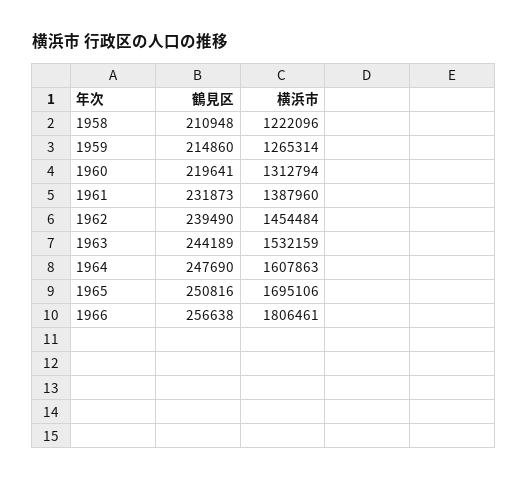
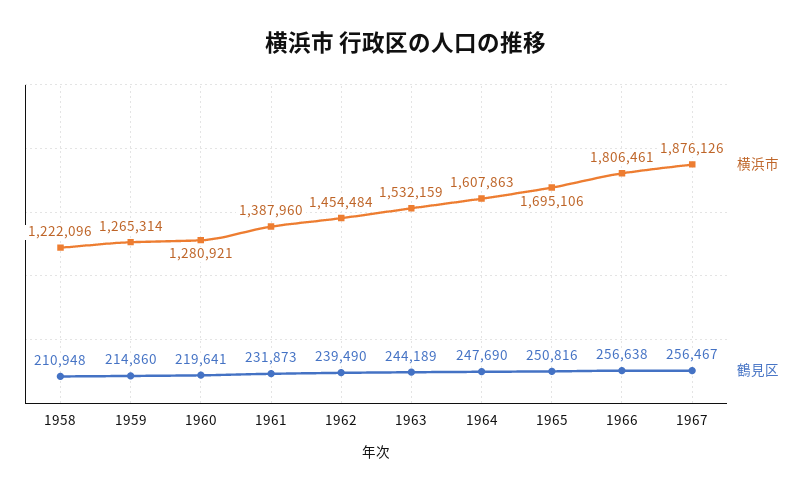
横浜市, 1960: 1312794 -> 1280921
横浜市, 1967: none -> 1876126
鶴見区, 1967: none -> 256467

